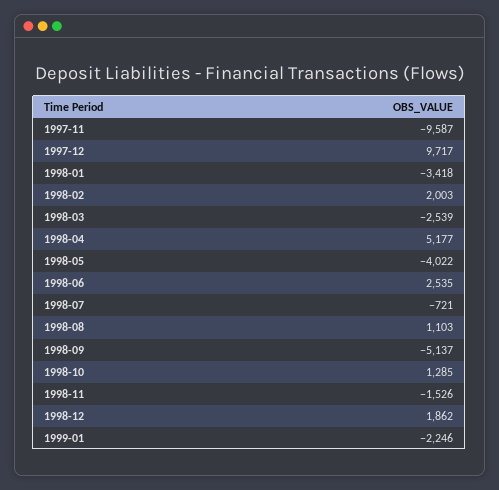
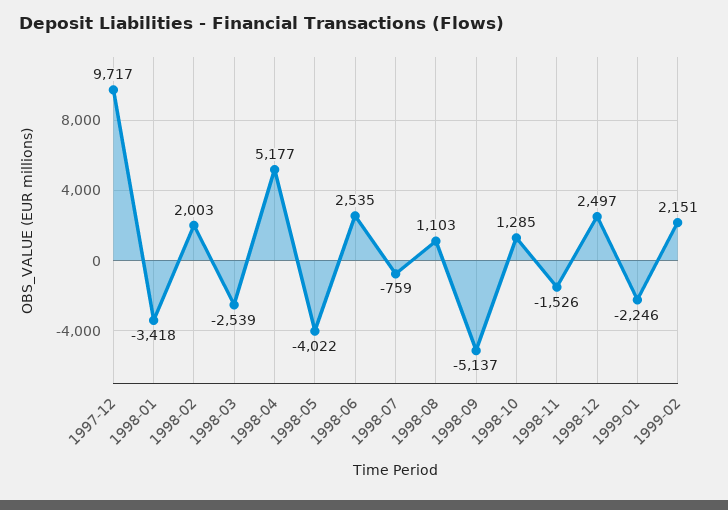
1997-11: -9587 -> none
1998-07: -721 -> -759
1998-12: 1862 -> 2497
1999-02: none -> 2151

